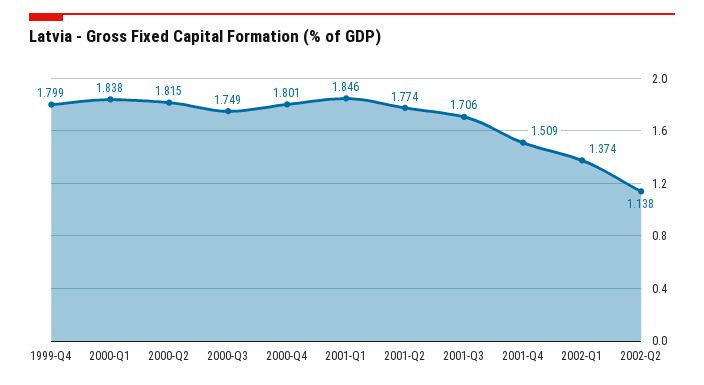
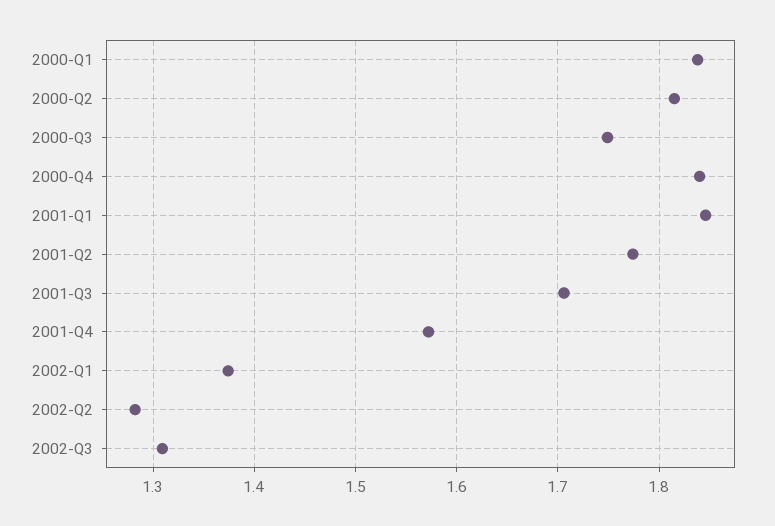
1999-Q4: 1.799 -> none
2000-Q4: 1.801 -> 1.84
2001-Q4: 1.509 -> 1.57
2002-Q2: 1.138 -> 1.28
2002-Q3: none -> 1.31

